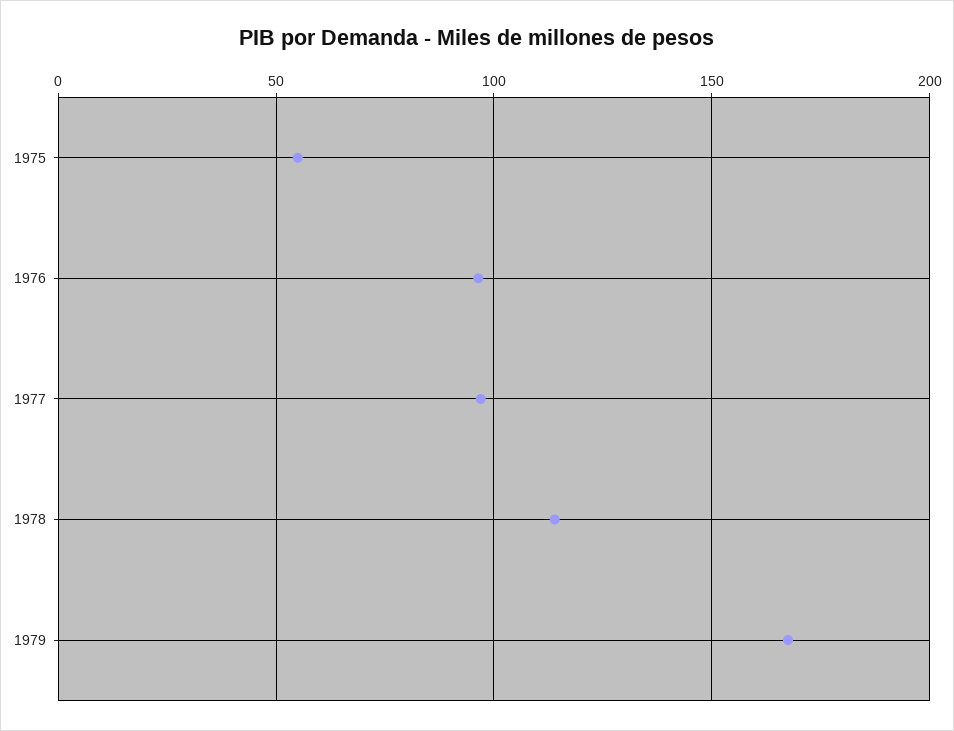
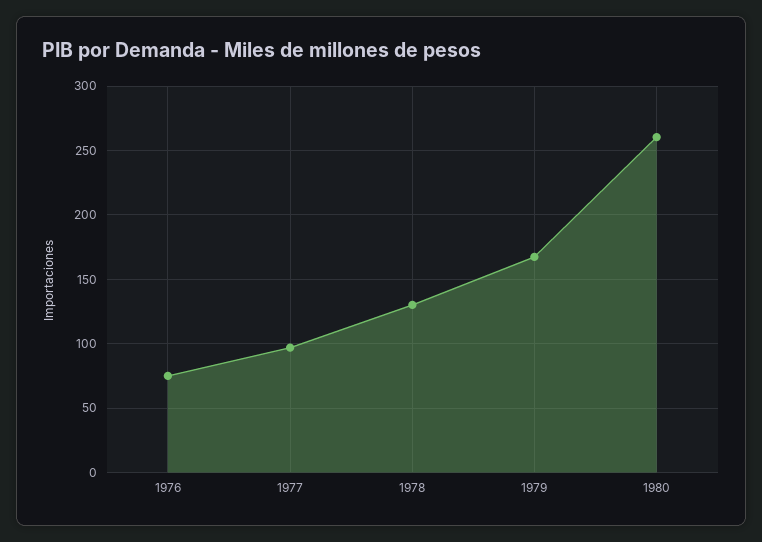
1975: 55 -> none
1976: 95 -> 75
1978: 115 -> 130
1980: none -> 260

